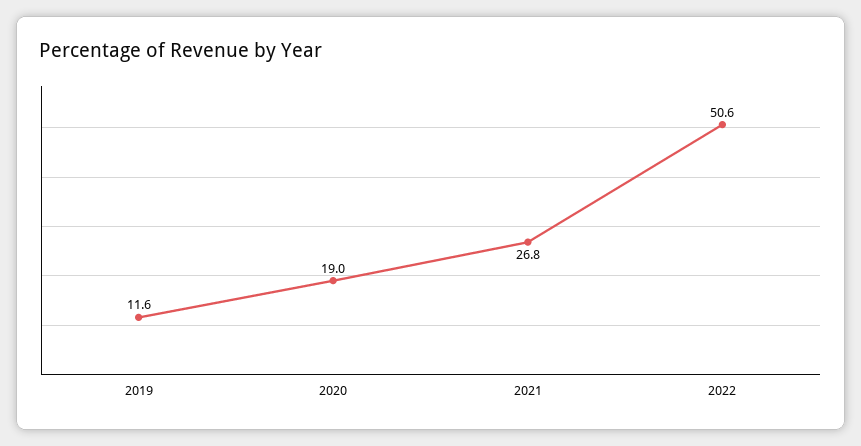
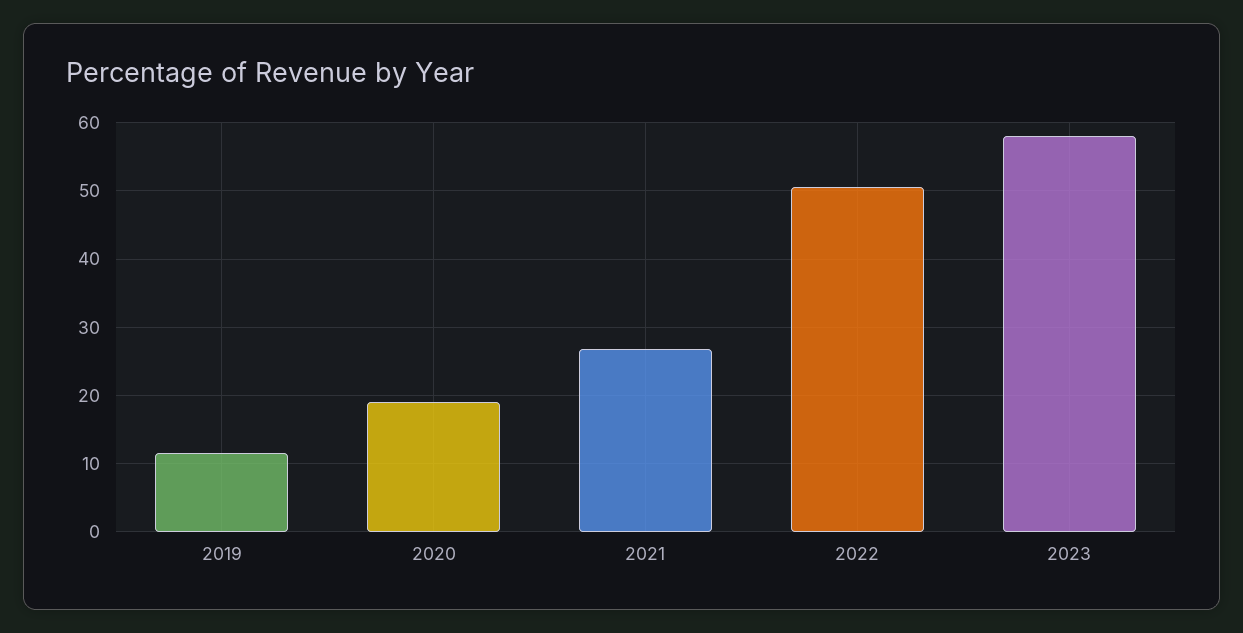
2023: none -> 58

